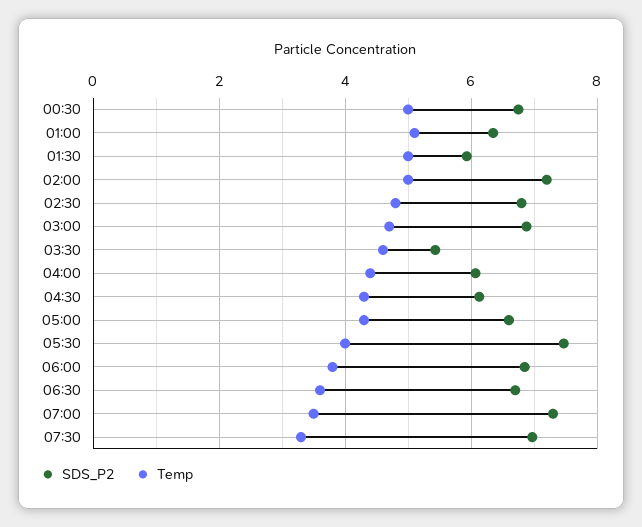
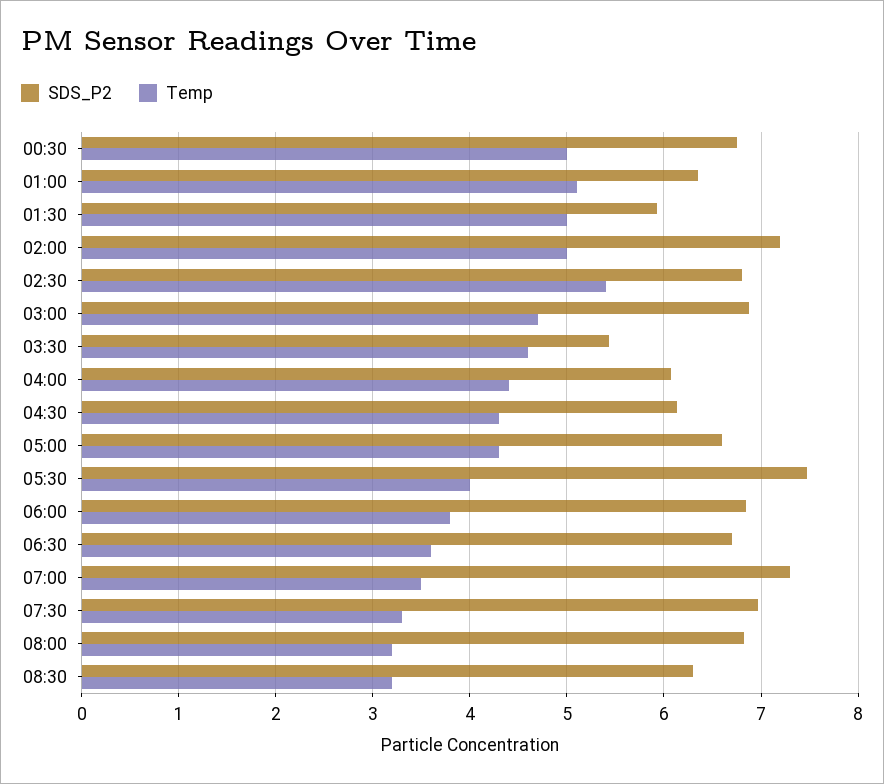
Temp, 02:30: 4.8 -> 5.4
SDS_P2, 08:00: none -> 6.8
Temp, 08:00: none -> 3.2
SDS_P2, 08:30: none -> 6.3
Temp, 08:30: none -> 3.2

